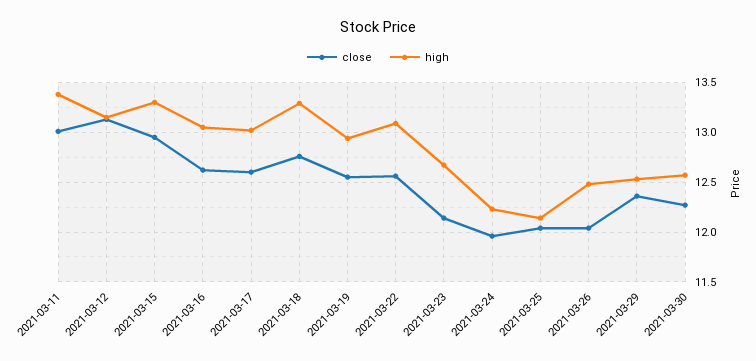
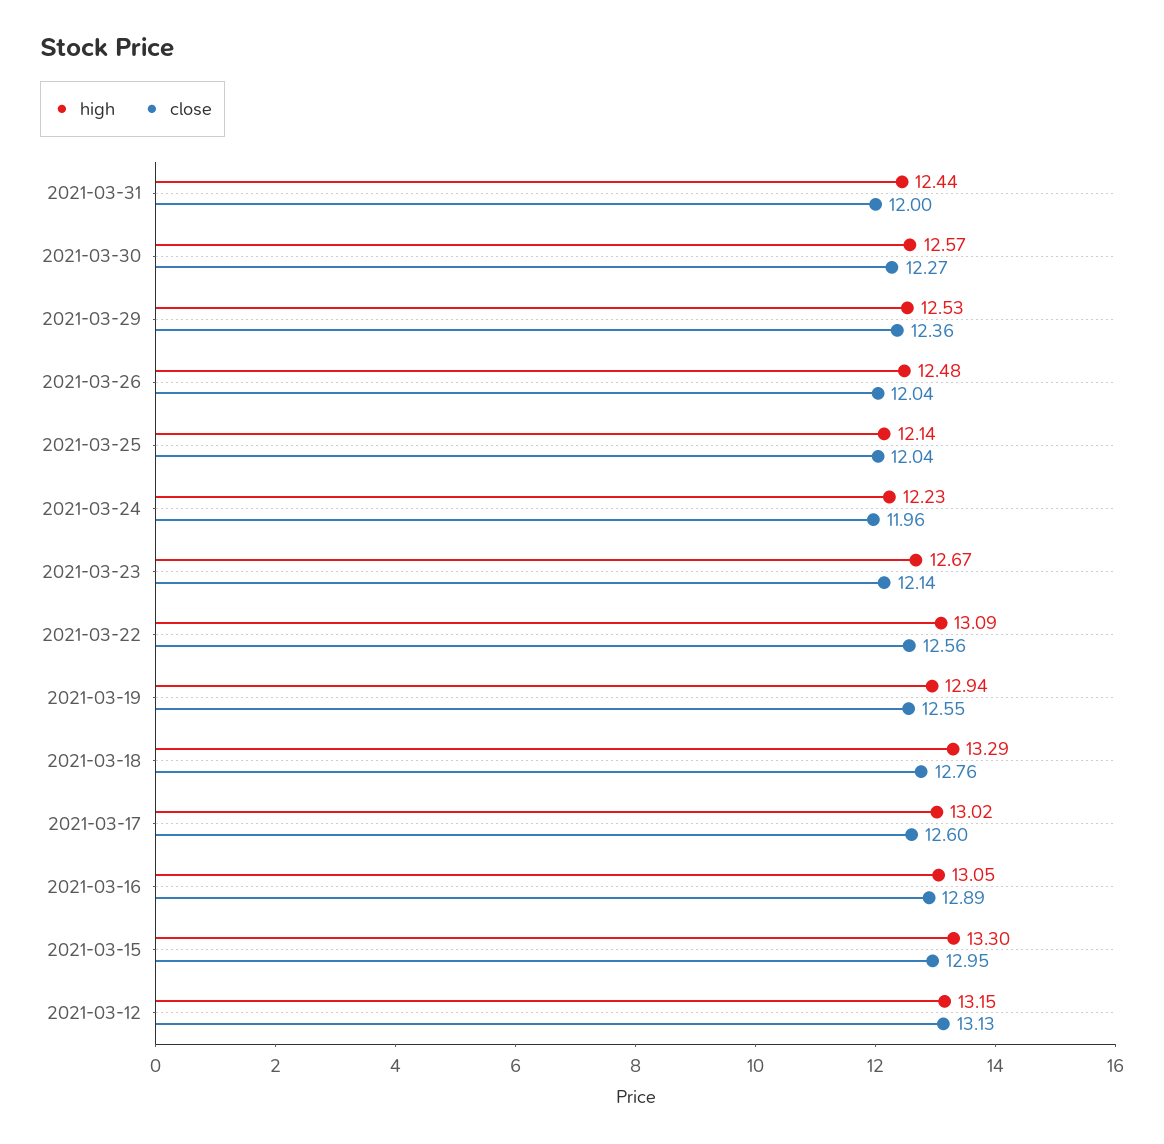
close, 2021-03-11: 13 -> none
high, 2021-03-11: 13.4 -> none
close, 2021-03-16: 12.6 -> 12.89
high, 2021-03-31: none -> 12.44
close, 2021-03-31: none -> 12

